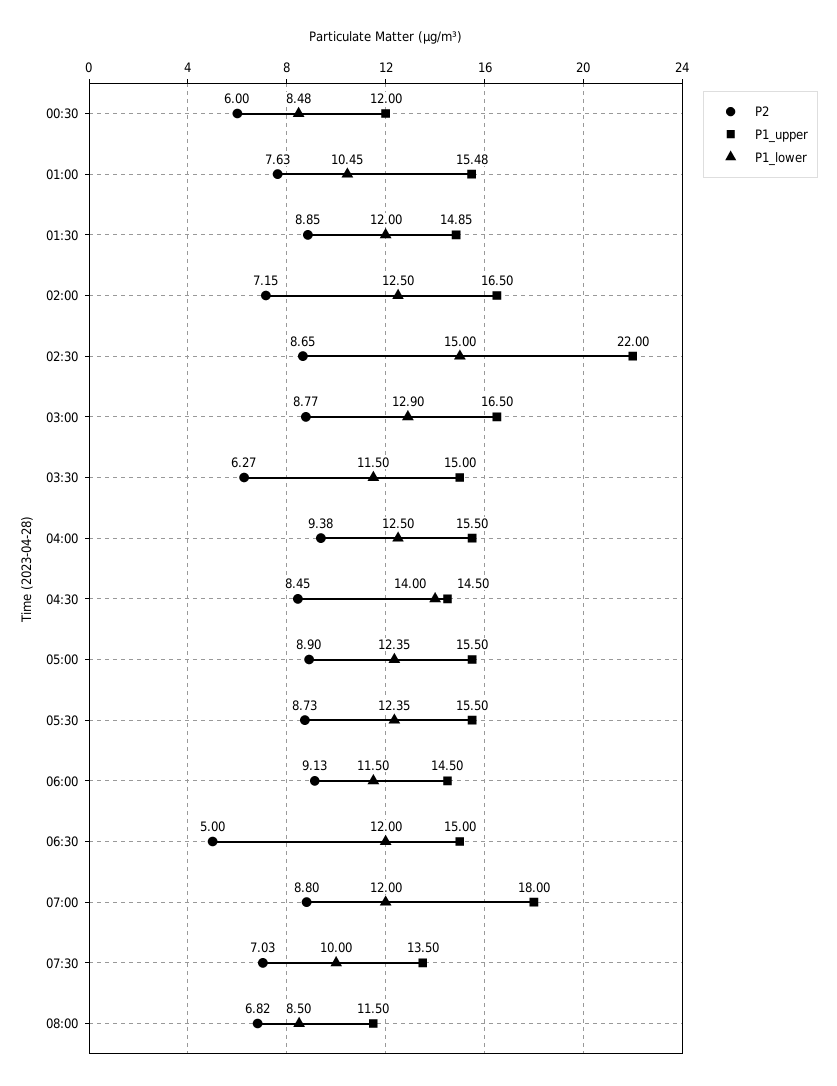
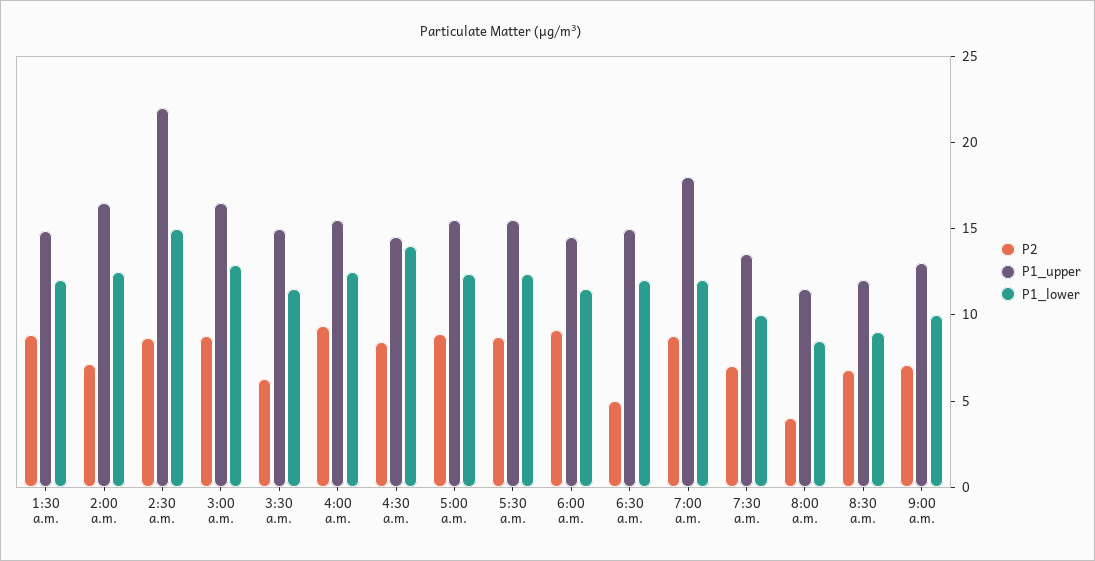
P2, 00:30: 6 -> none
P1_upper, 00:30: 12 -> none
P1_lower, 00:30: 8.48 -> none
P2, 01:00: 7.63 -> none
P1_upper, 01:00: 15.48 -> none
P1_lower, 01:00: 10.45 -> none
P2, 08:00: 6.82 -> 4
P2, 8:30 a.m.: none -> 7
P1_upper, 8:30 a.m.: none -> 12
P1_lower, 8:30 a.m.: none -> 9
P2, 9:00 a.m.: none -> 7
P1_upper, 9:00 a.m.: none -> 13
P1_lower, 9:00 a.m.: none -> 10

